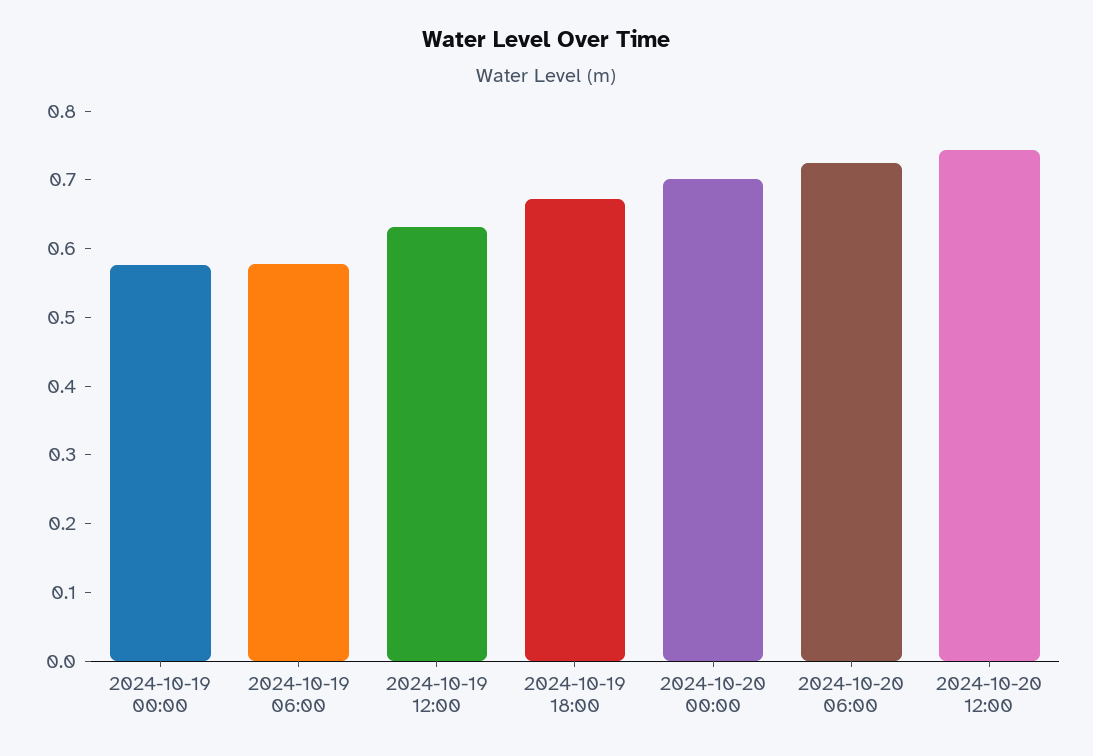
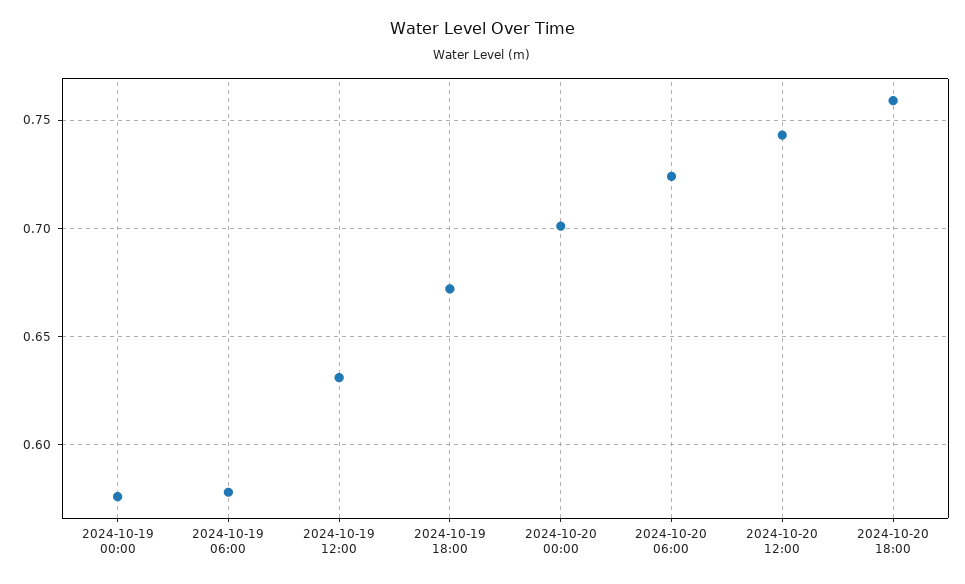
2024-10-20 18:00: none -> 0.76

